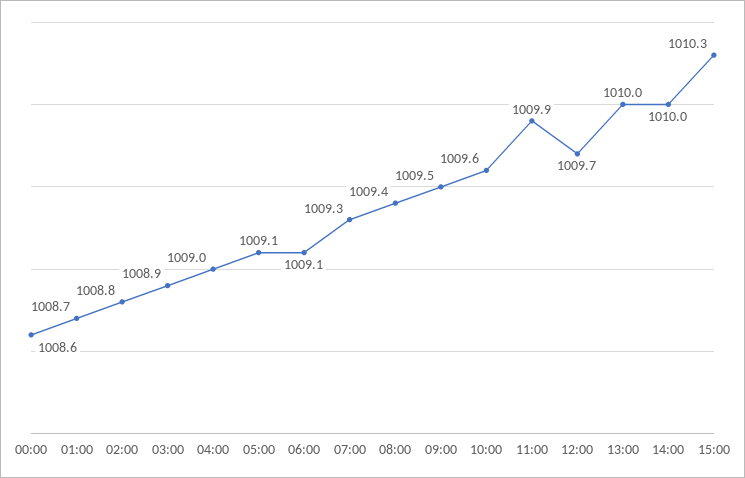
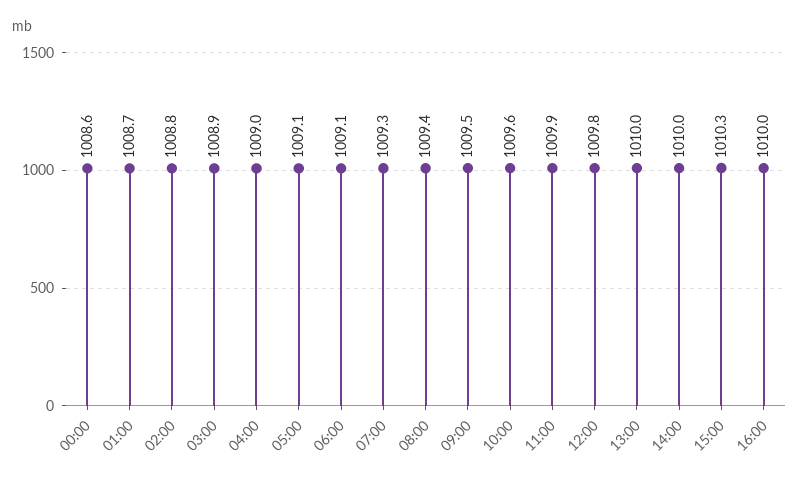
12:00: 1009.7 -> 1009.8
16:00: none -> 1010

